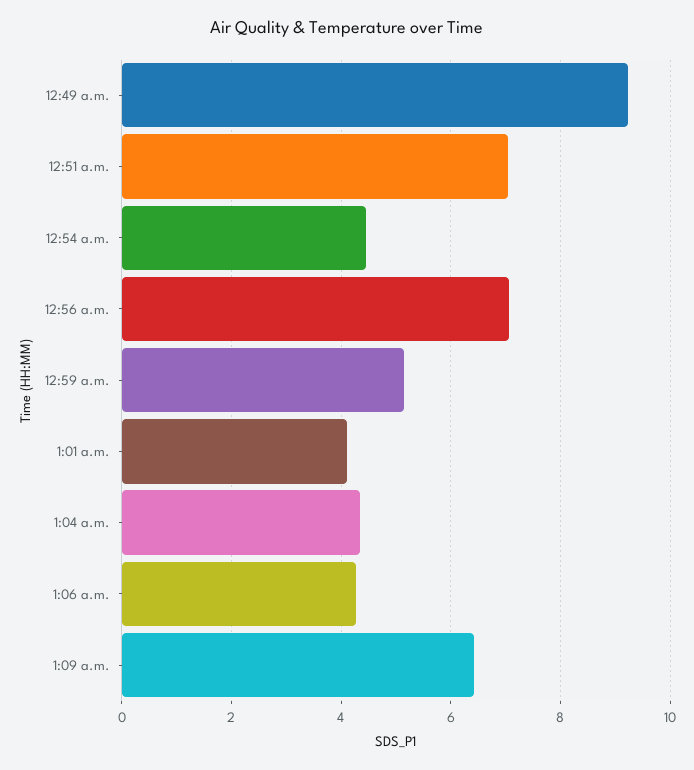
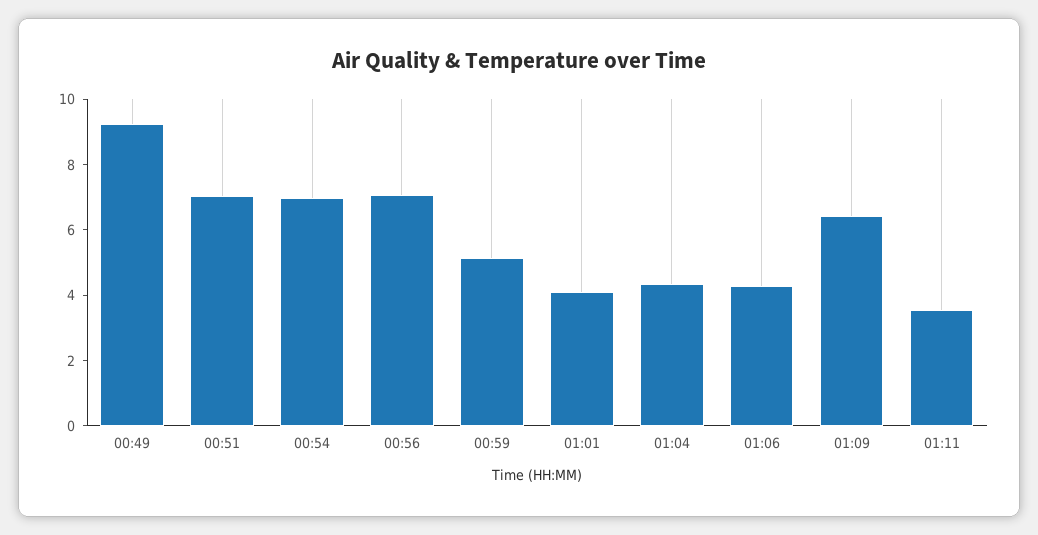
12:54 a.m.: 4.4 -> 7
01:11: none -> 3.5

